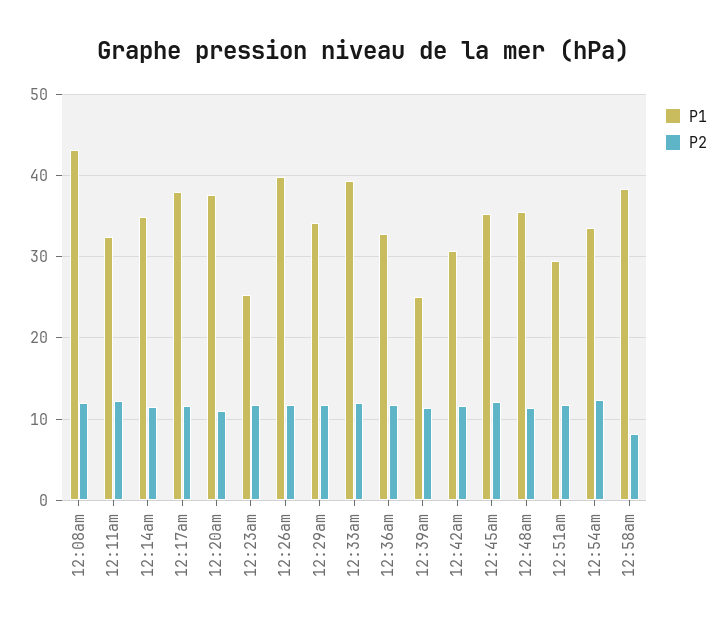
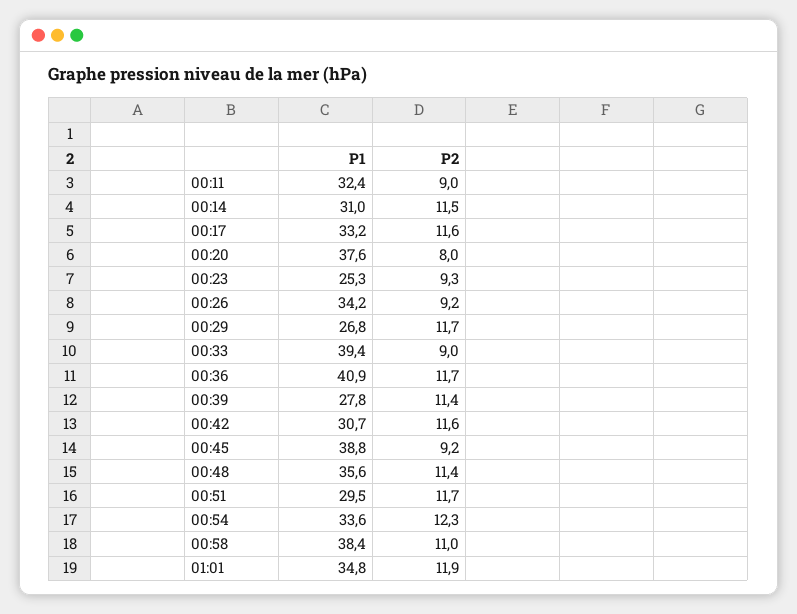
P1, 12:08am: 43 -> none
P2, 12:08am: 12 -> none
P2, 12:11am: 12 -> 9
P1, 12:14am: 35 -> 31
P1, 12:17am: 38 -> 33.2
P2, 12:20am: 11 -> 8
P2, 12:23am: 12 -> 9.3
P1, 12:26am: 40 -> 34.2
P2, 12:26am: 12 -> 9.2
P1, 12:29am: 34 -> 26.8
P2, 12:33am: 12 -> 9
P1, 12:36am: 33 -> 40.9
P1, 12:39am: 25 -> 27.8
P1, 12:45am: 35 -> 38.8
P2, 12:45am: 12 -> 9.2
P2, 12:58am: 8 -> 11
P1, 01:01: none -> 34.8
P2, 01:01: none -> 11.9

